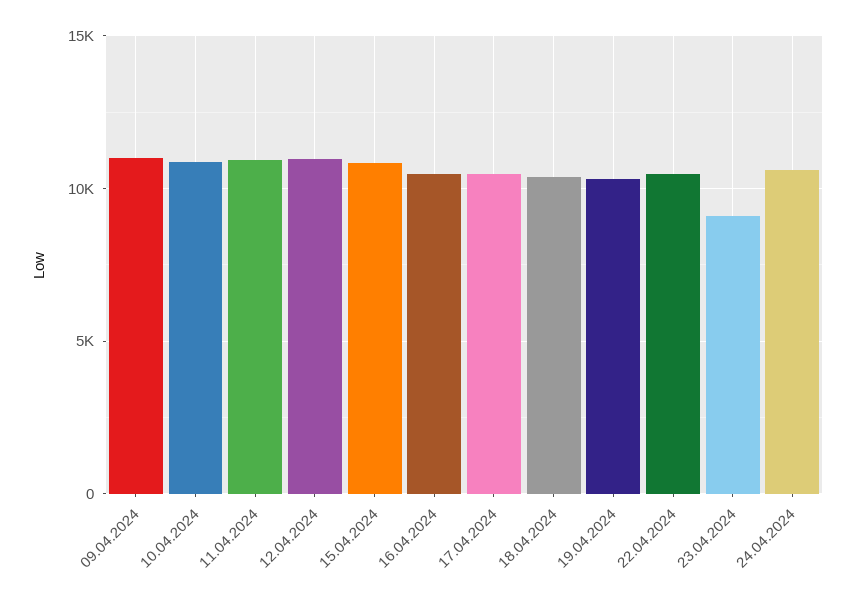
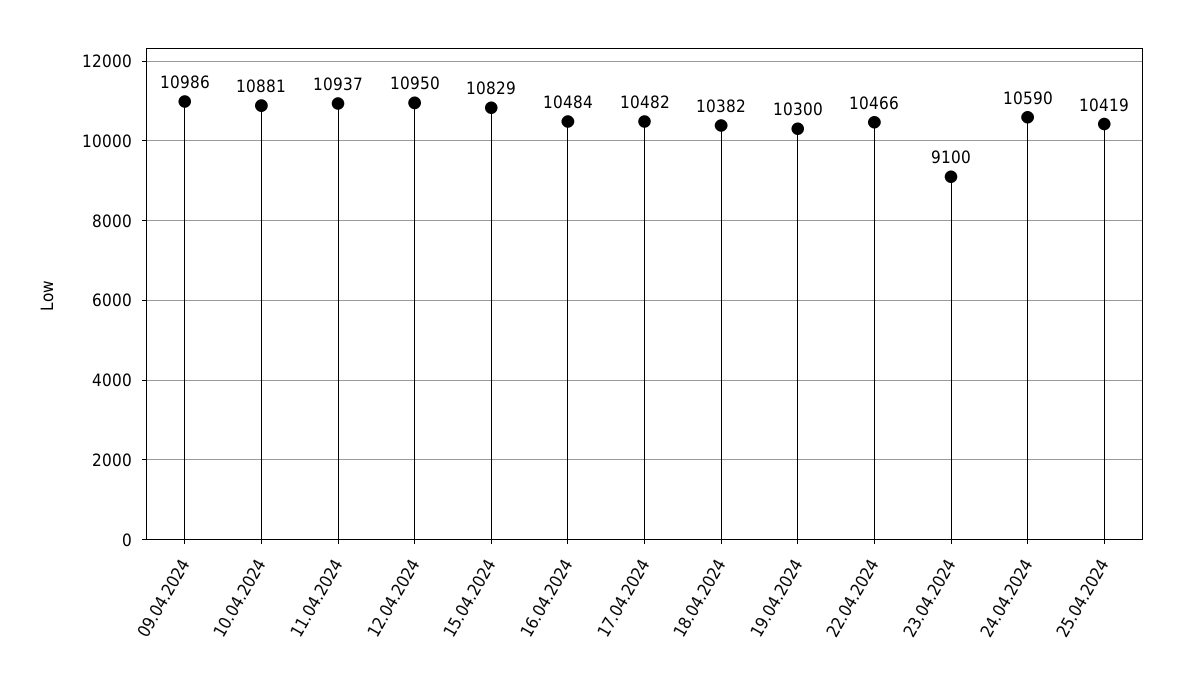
25.04.2024: none -> 10419

